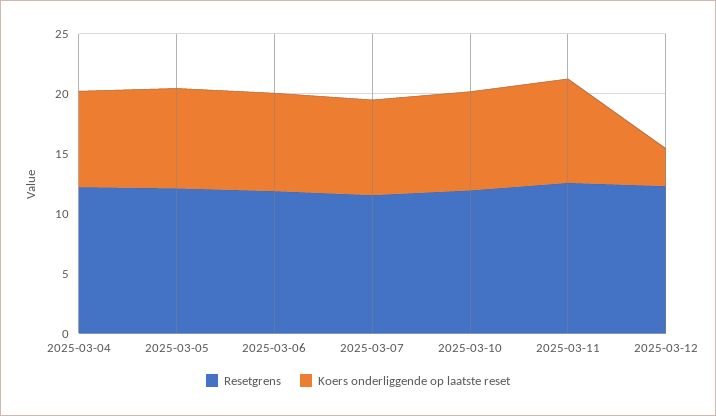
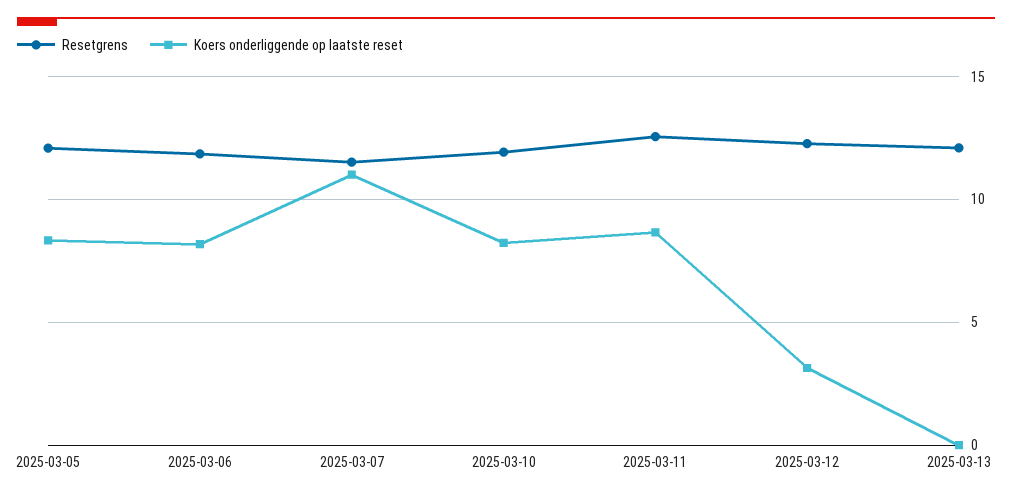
Resetgrens, 2025-03-04: 12 -> none
Koers onderliggende op laatste reset, 2025-03-04: 8 -> none
Koers onderliggende op laatste reset, 2025-03-07: 8 -> 11
Resetgrens, 2025-03-13: none -> 12
Koers onderliggende op laatste reset, 2025-03-13: none -> 0

